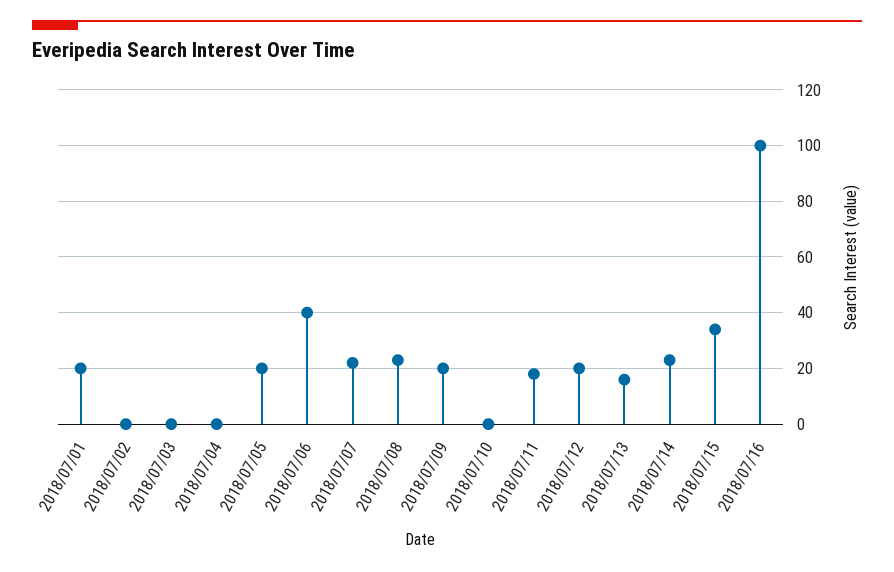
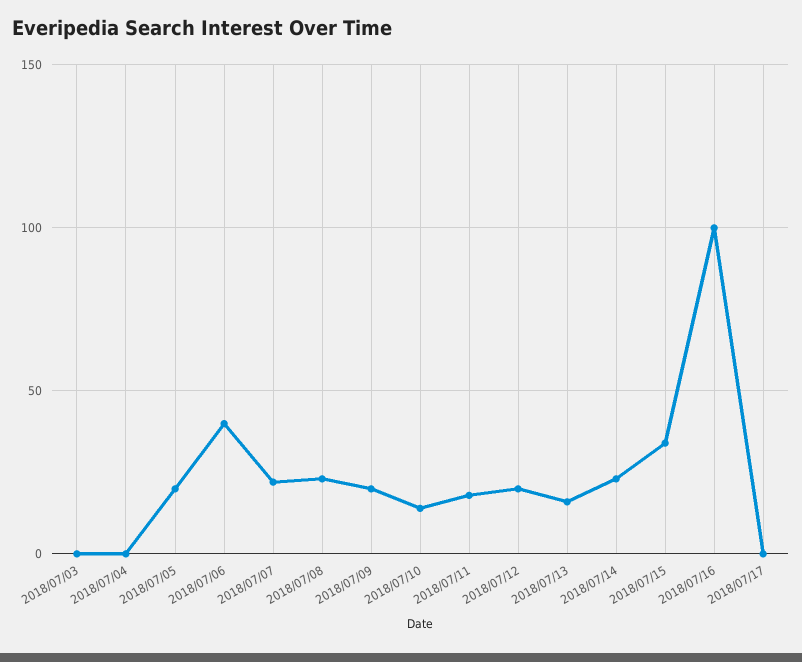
2018/07/01: 20 -> none
2018/07/02: 0 -> none
2018/07/10: 0 -> 15
2018/07/17: none -> 0

